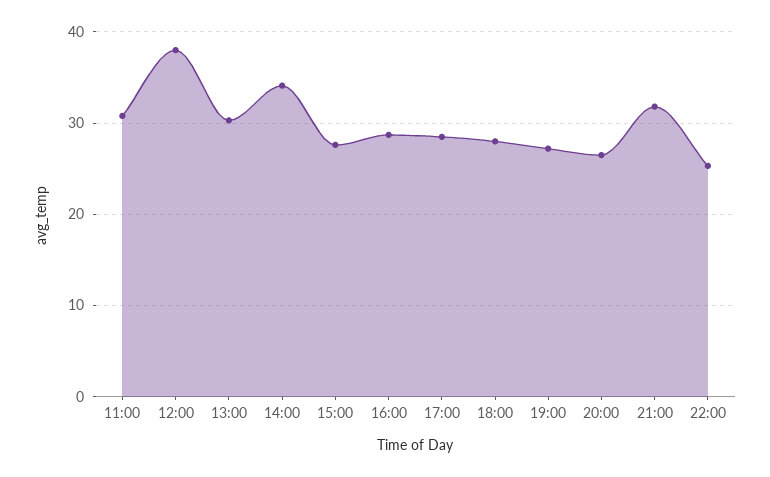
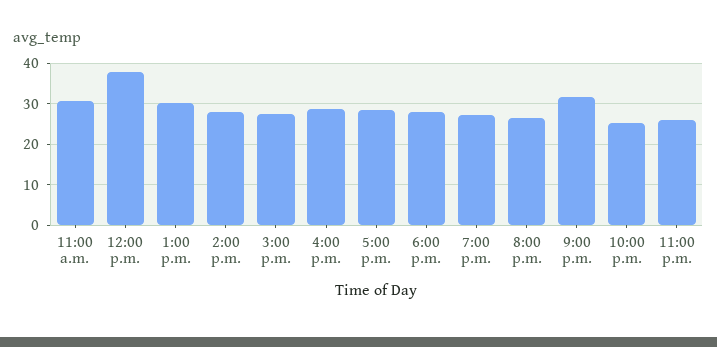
14:00: 34 -> 28
11:00 p.m.: none -> 26

